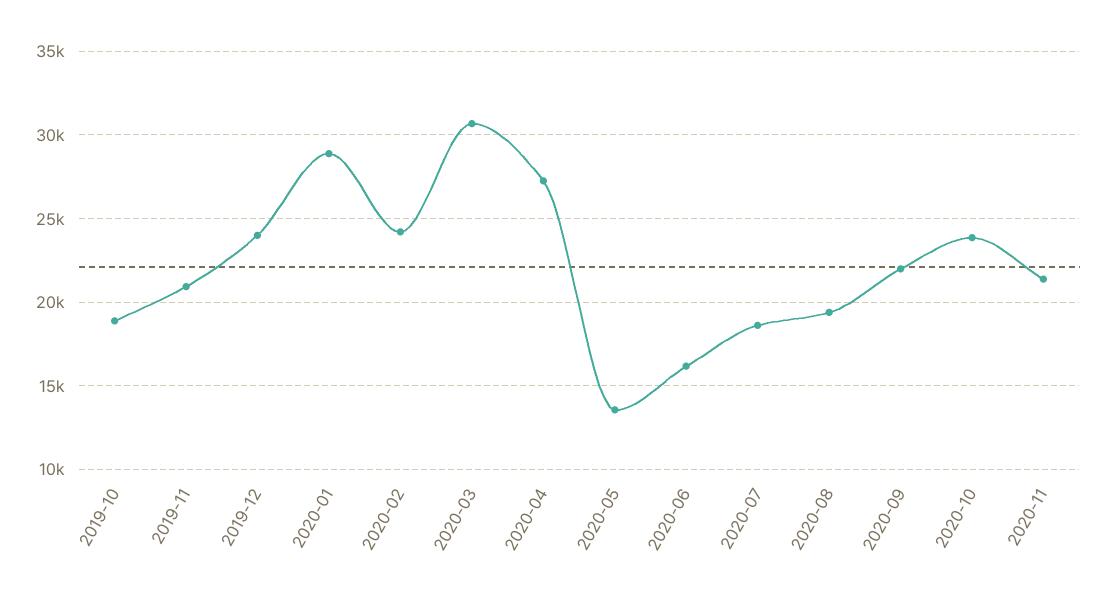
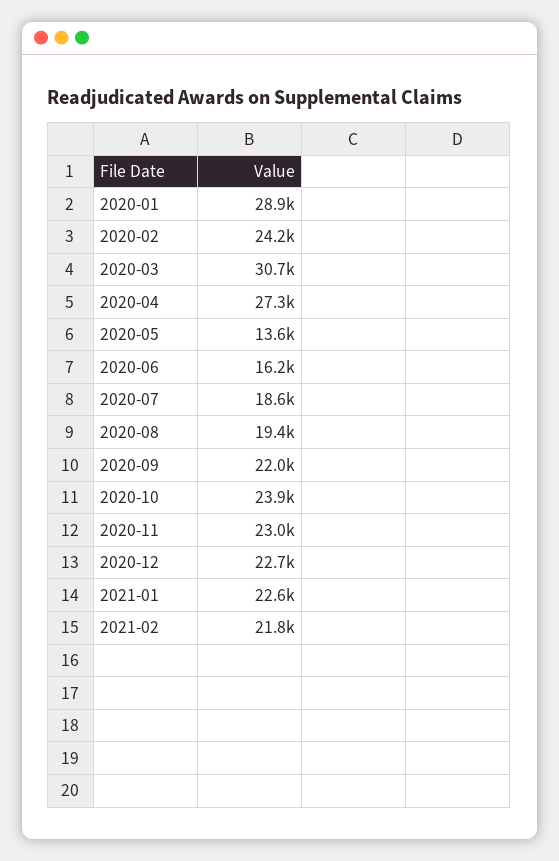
2019-10: 19000 -> none
2019-11: 21000 -> none
2019-12: 24000 -> none
2020-11: 21500 -> 23000
2020-12: none -> 22700
2021-01: none -> 22600
2021-02: none -> 21800

